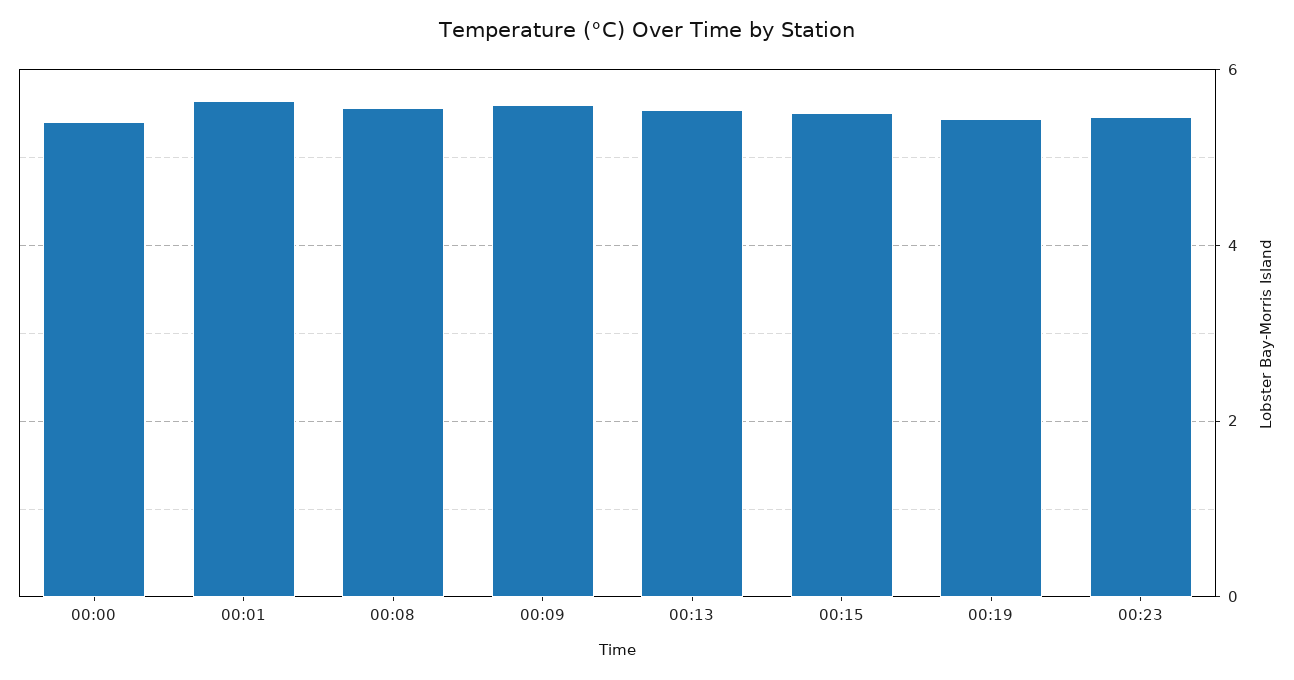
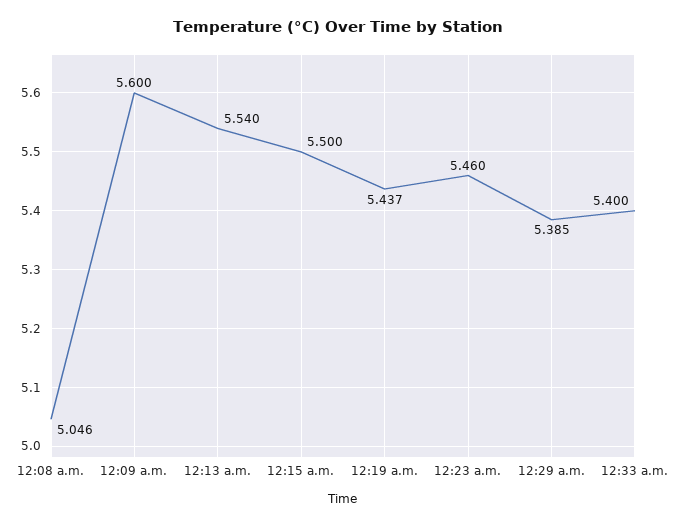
00:00: 5.4 -> none
00:01: 5.6 -> none
00:08: 5.6 -> 5.046
12:29 a.m.: none -> 5.385
12:33 a.m.: none -> 5.4

